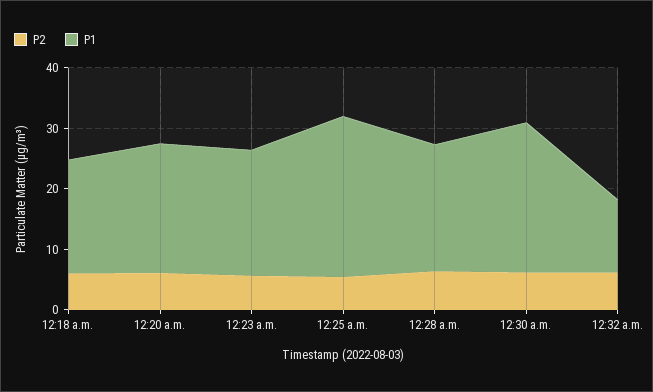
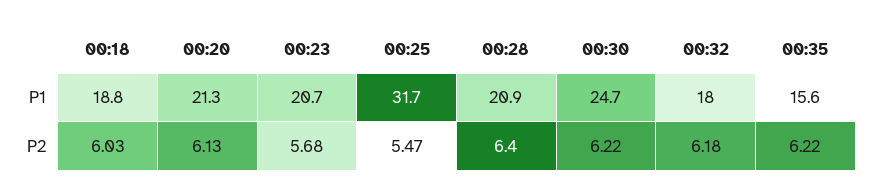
P1, 12:25 a.m.: 26 -> 31.7
P1, 12:32 a.m.: 12 -> 18
P1, 00:35: none -> 15.6
P2, 00:35: none -> 6.22

